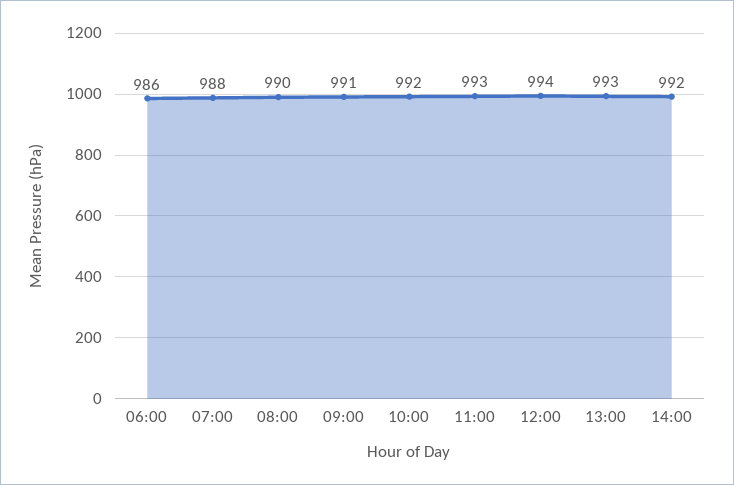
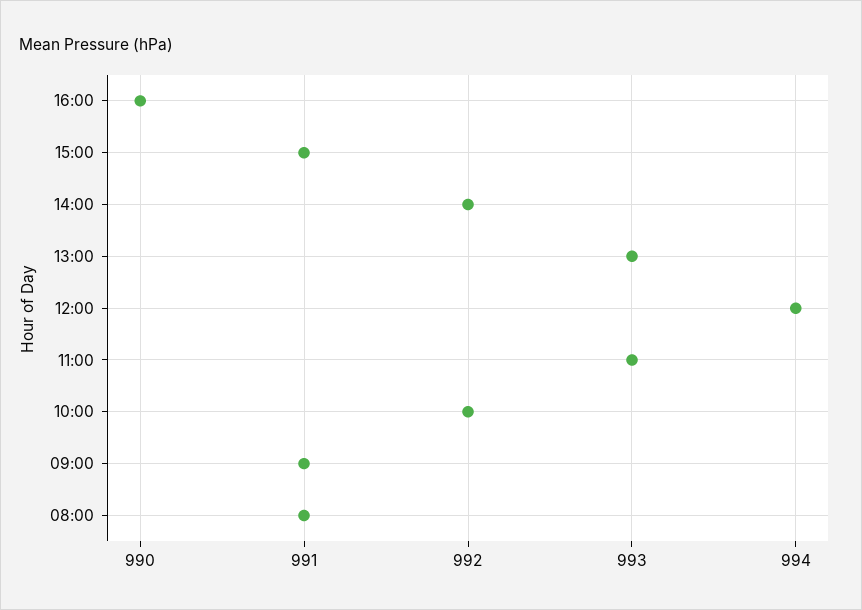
06:00: 986 -> none
07:00: 988 -> none
08:00: 990 -> 991
16:00: none -> 990
15:00: none -> 991

